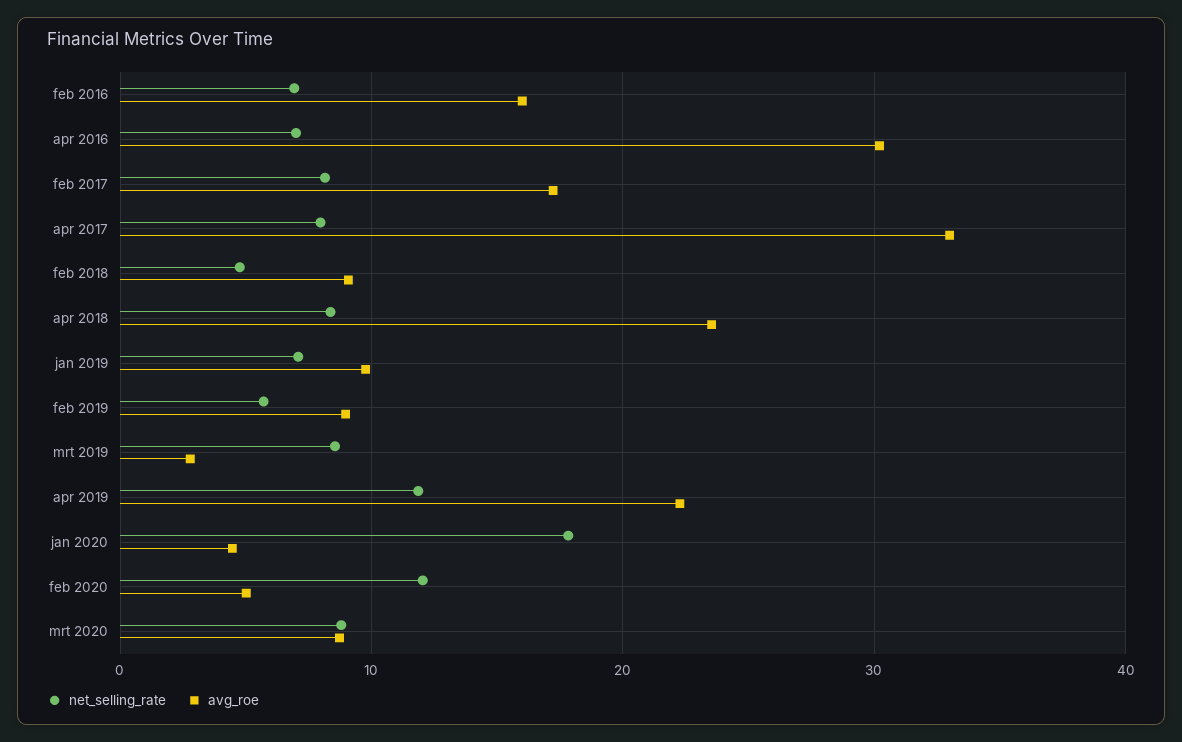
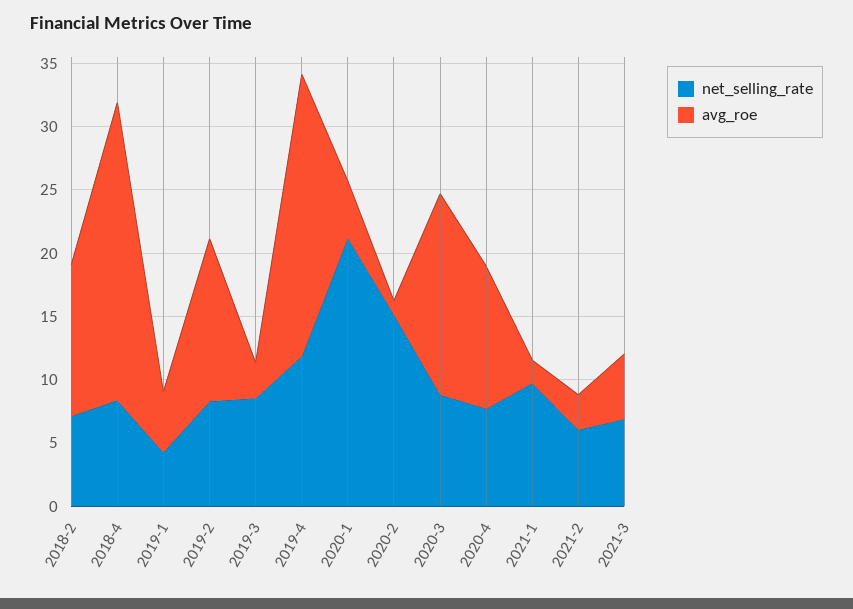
net_selling_rate, feb 2016: 7 -> none
avg_roe, feb 2016: 16 -> none
net_selling_rate, apr 2016: 7 -> none
avg_roe, apr 2016: 30 -> none
net_selling_rate, feb 2017: 8 -> none
avg_roe, feb 2017: 17 -> none
net_selling_rate, apr 2017: 8 -> none
avg_roe, apr 2017: 33 -> none
net_selling_rate, feb 2018: 5 -> 7
avg_roe, feb 2018: 9 -> 12
net_selling_rate, jan 2019: 7 -> 4
avg_roe, jan 2019: 10 -> 5
net_selling_rate, feb 2019: 6 -> 8
avg_roe, feb 2019: 9 -> 13
net_selling_rate, jan 2020: 18 -> 21
net_selling_rate, feb 2020: 12 -> 15
avg_roe, feb 2020: 5 -> 1
avg_roe, mrt 2020: 9 -> 16
net_selling_rate, 2020-4: none -> 8
avg_roe, 2020-4: none -> 11
net_selling_rate, 2021-1: none -> 10
avg_roe, 2021-1: none -> 2
net_selling_rate, 2021-2: none -> 6
avg_roe, 2021-2: none -> 3
net_selling_rate, 2021-3: none -> 7
avg_roe, 2021-3: none -> 5

